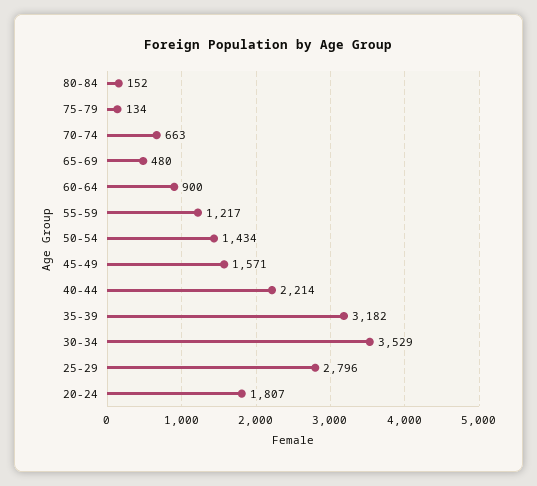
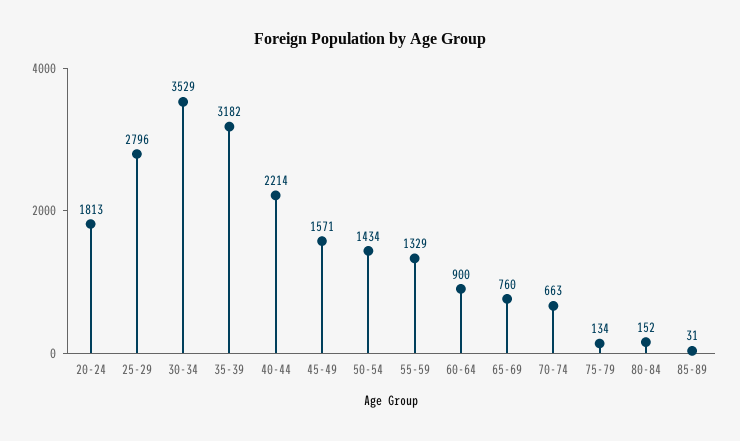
65-69: 480 -> 760
55-59: 1217 -> 1329
20-24: 1807 -> 1813
85-89: none -> 31

